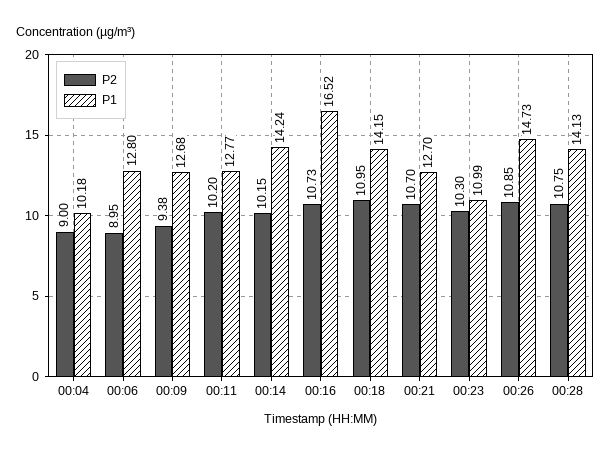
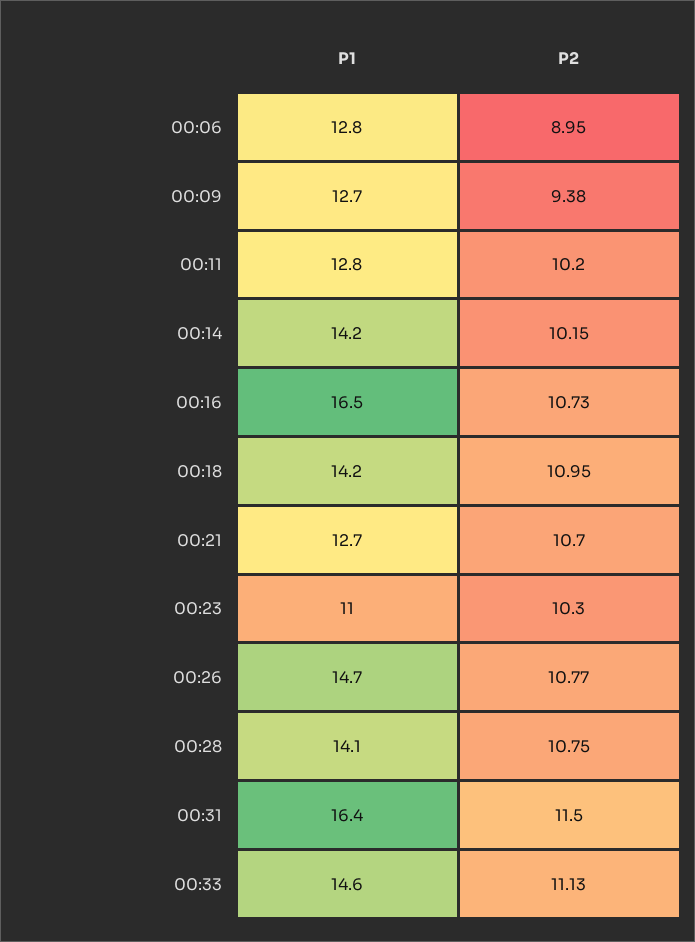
P2, 00:04: 9 -> none
P1, 00:04: 10.18 -> none
P2, 00:26: 10.85 -> 10.77
P1, 00:31: none -> 16.4
P2, 00:31: none -> 11.5
P1, 00:33: none -> 14.6
P2, 00:33: none -> 11.13

